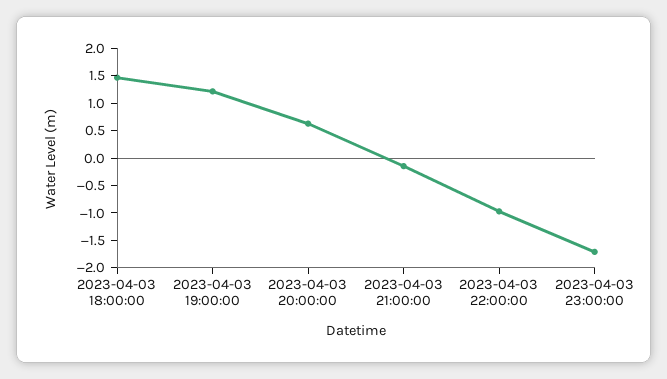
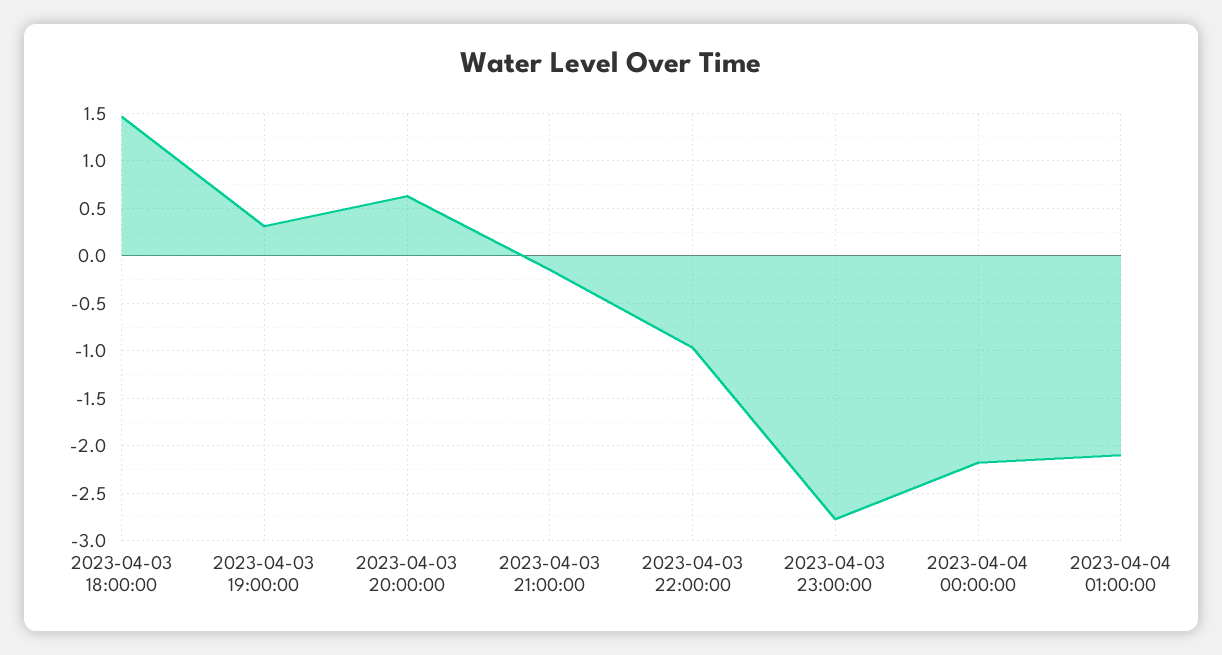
2023-04-03 19:00:00: 1.25 -> 0.3
2023-04-03 23:00:00: -1.75 -> -2.8
2023-04-04 00:00:00: none -> -2.2
2023-04-04 01:00:00: none -> -2.1

